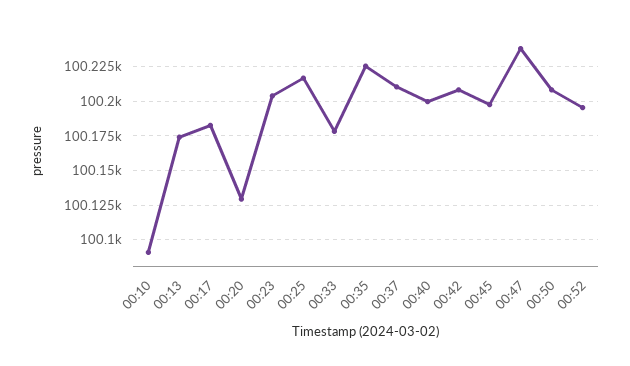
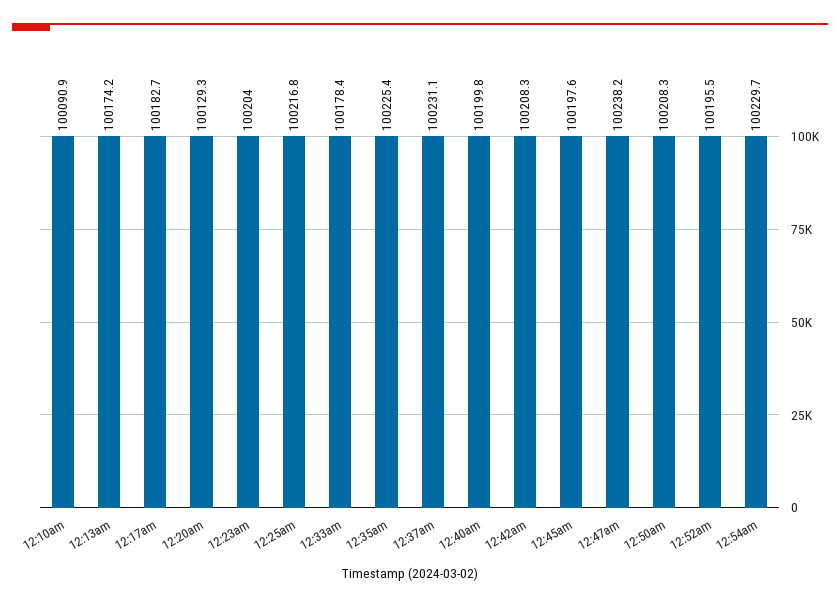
00:37: 100210 -> 100231.1
12:54am: none -> 100229.7

